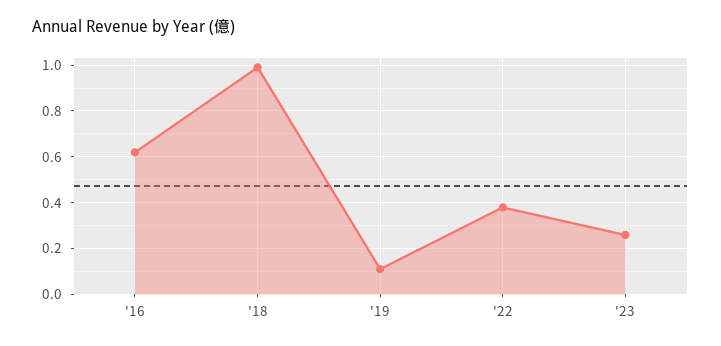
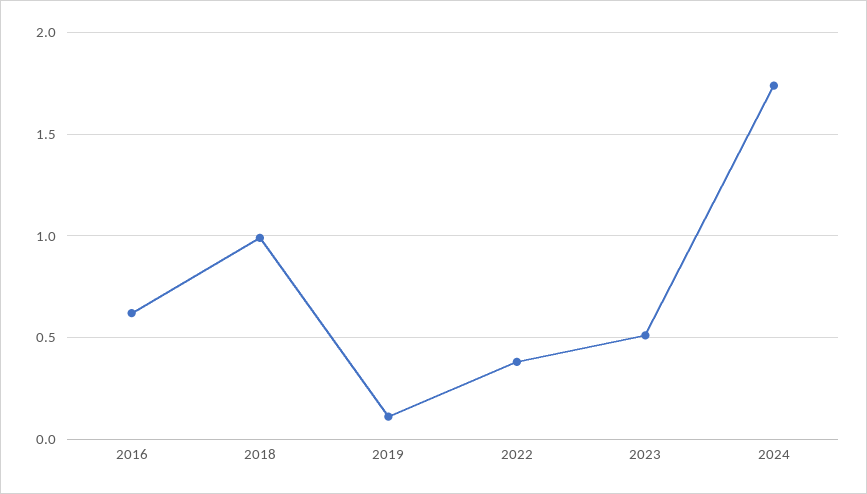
'23: 0.25 -> 0.5
2024: none -> 1.75

